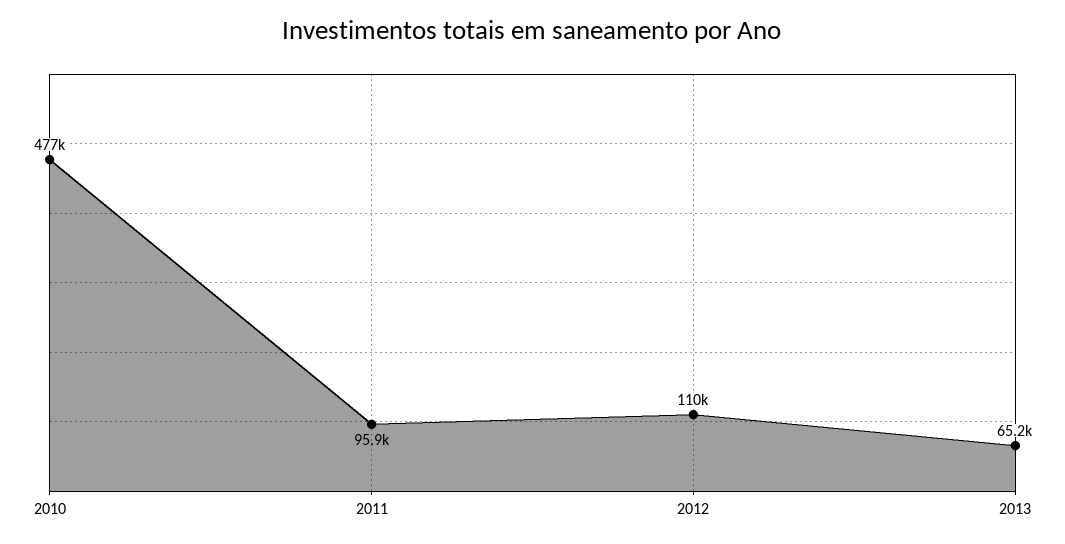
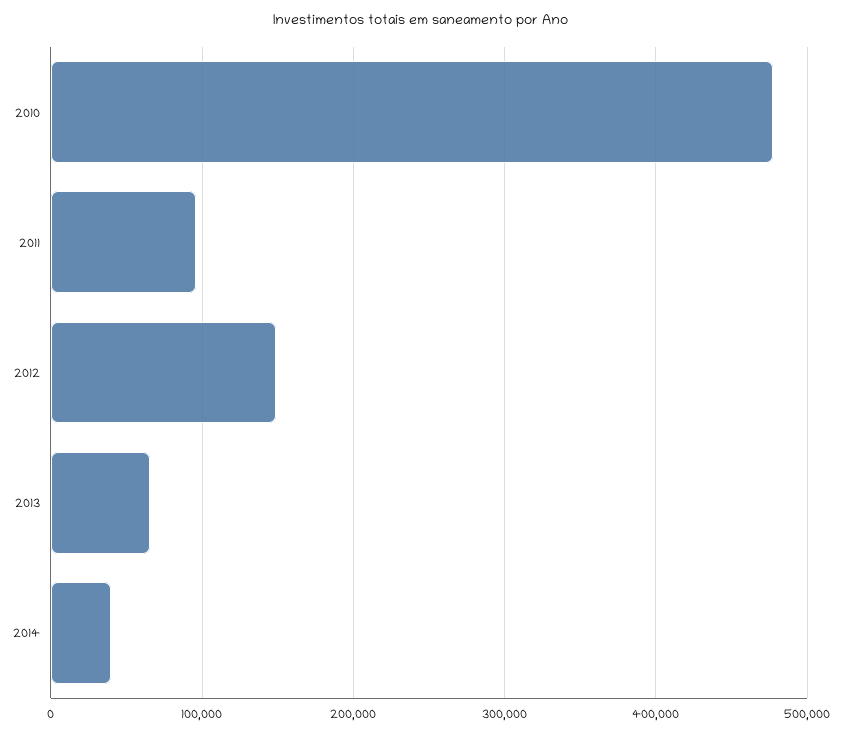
2012: 110000 -> 150000
2014: none -> 40000

